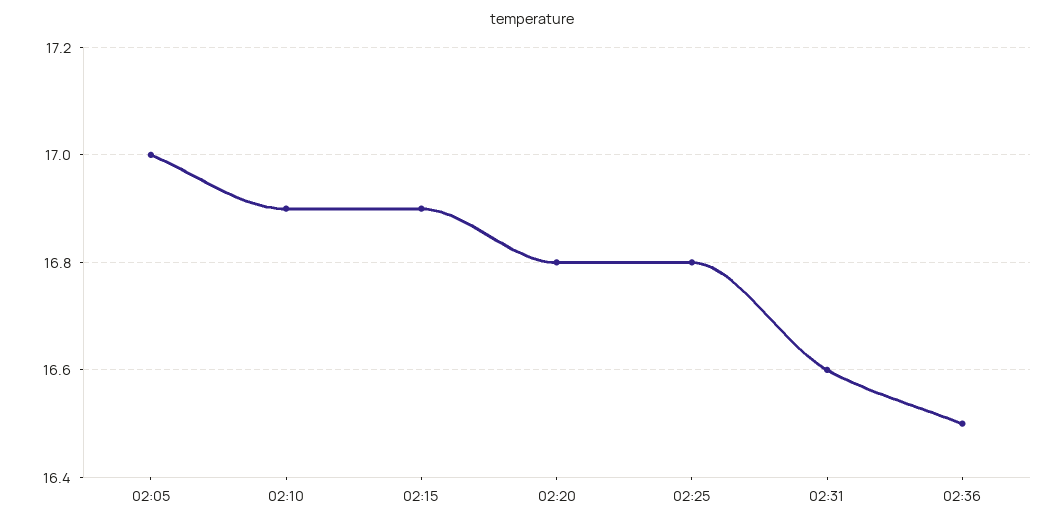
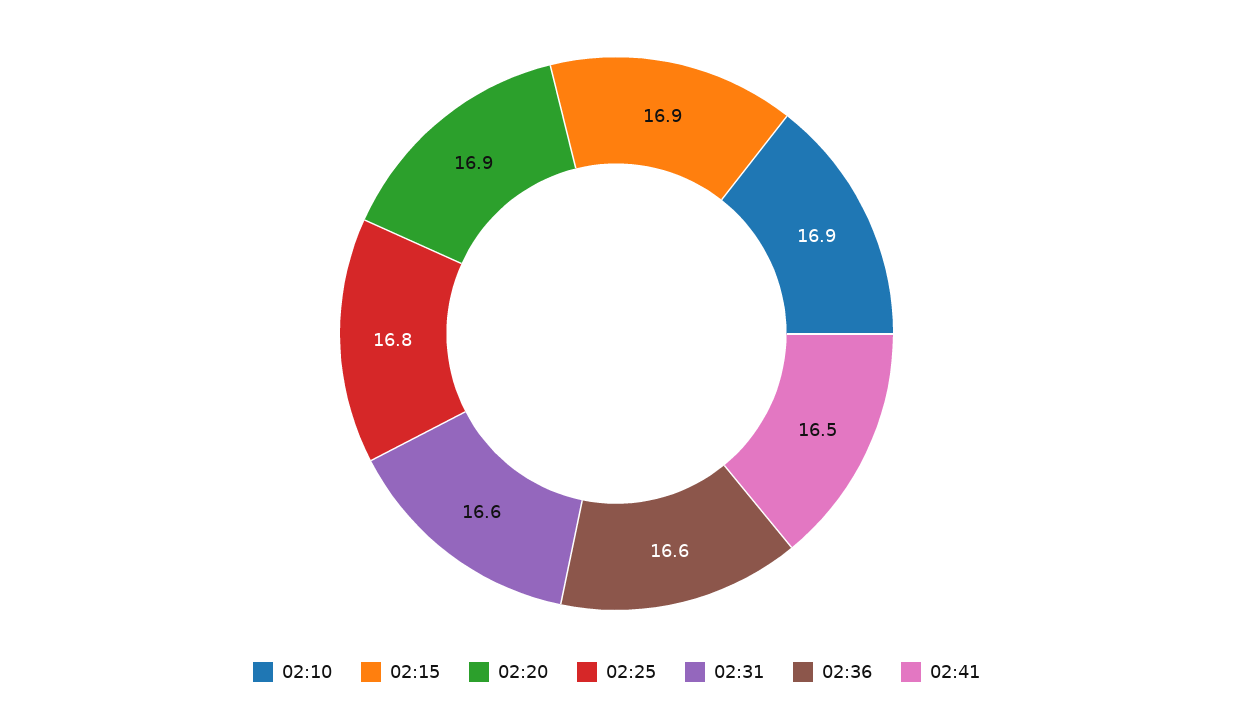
02:05: 17 -> none
02:20: 16.8 -> 16.9
02:36: 16.5 -> 16.6
02:41: none -> 16.5

